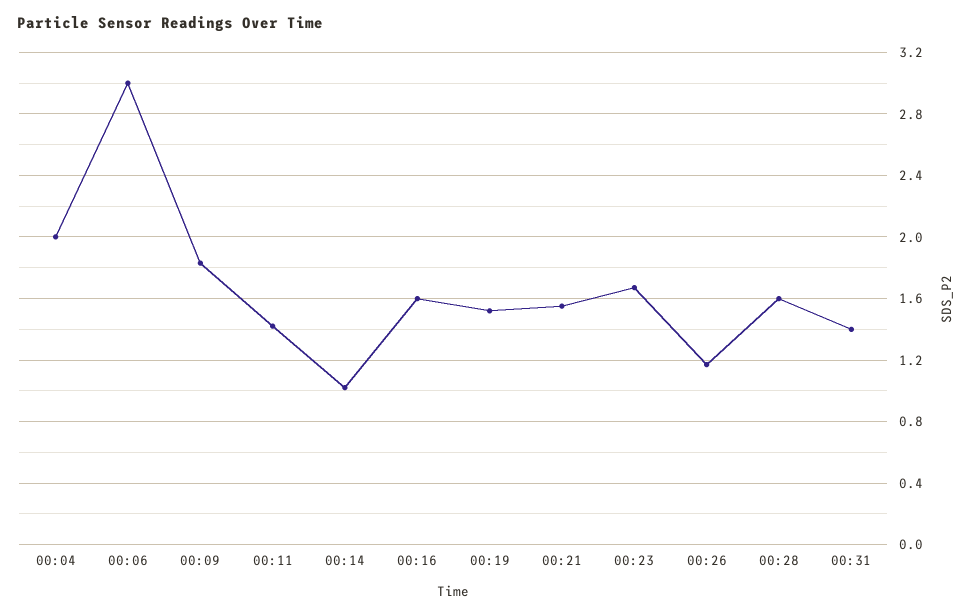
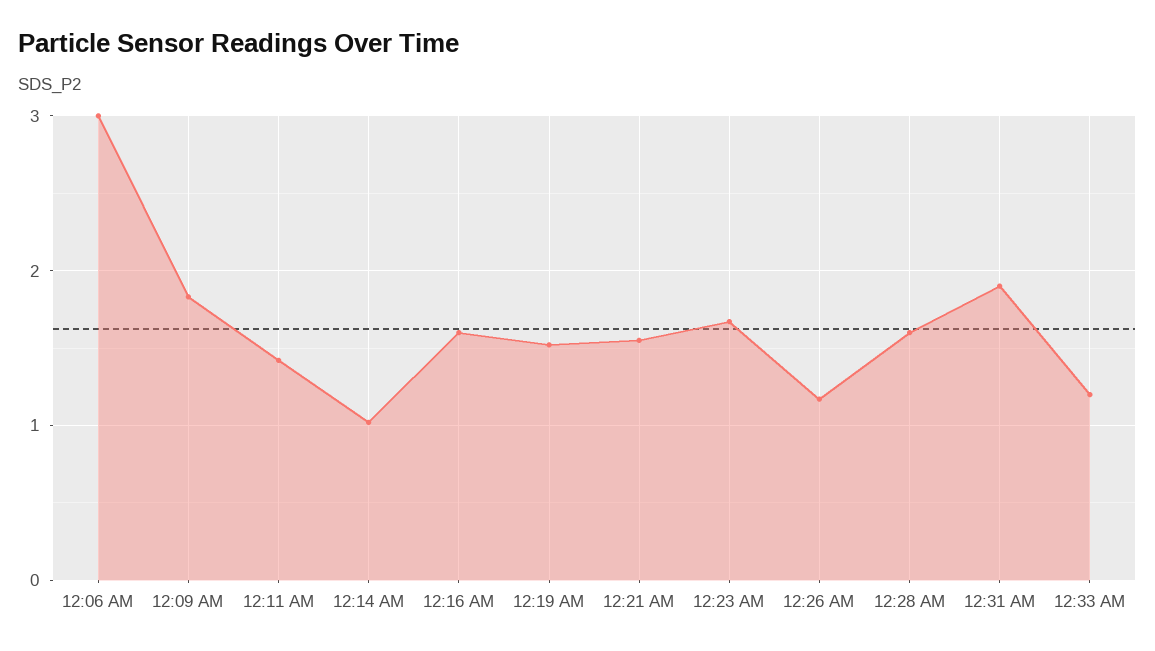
00:04: 2 -> none
00:31: 1.4 -> 1.9
12:33 AM: none -> 1.2

